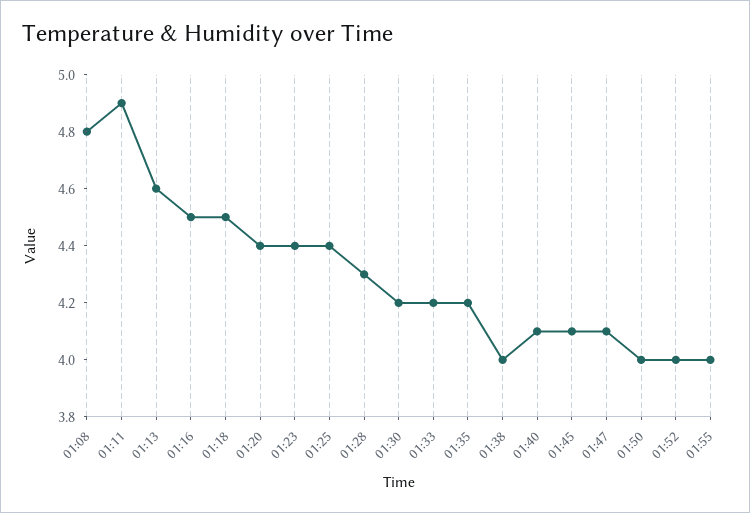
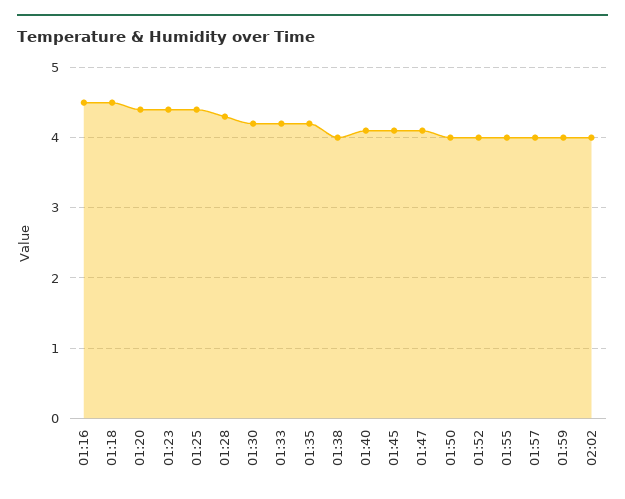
01:08: 4.8 -> none
01:11: 4.9 -> none
01:13: 4.6 -> none
01:57: none -> 4
01:59: none -> 4
02:02: none -> 4

